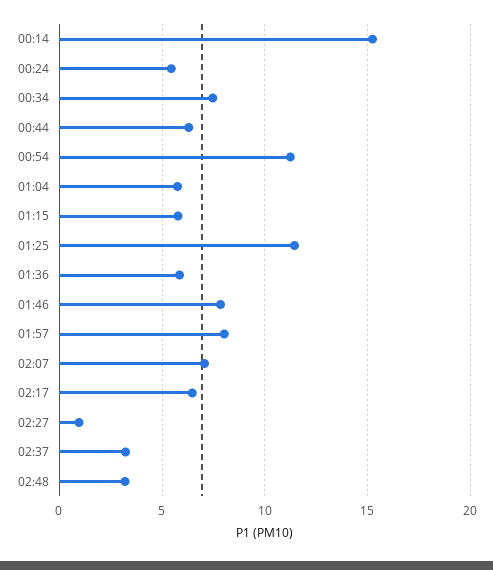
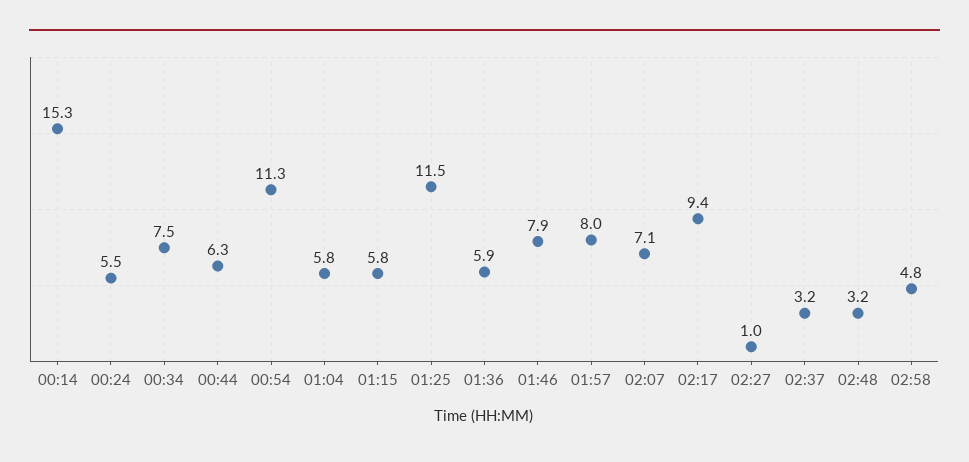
02:17: 6.5 -> 9.4
02:58: none -> 4.8

